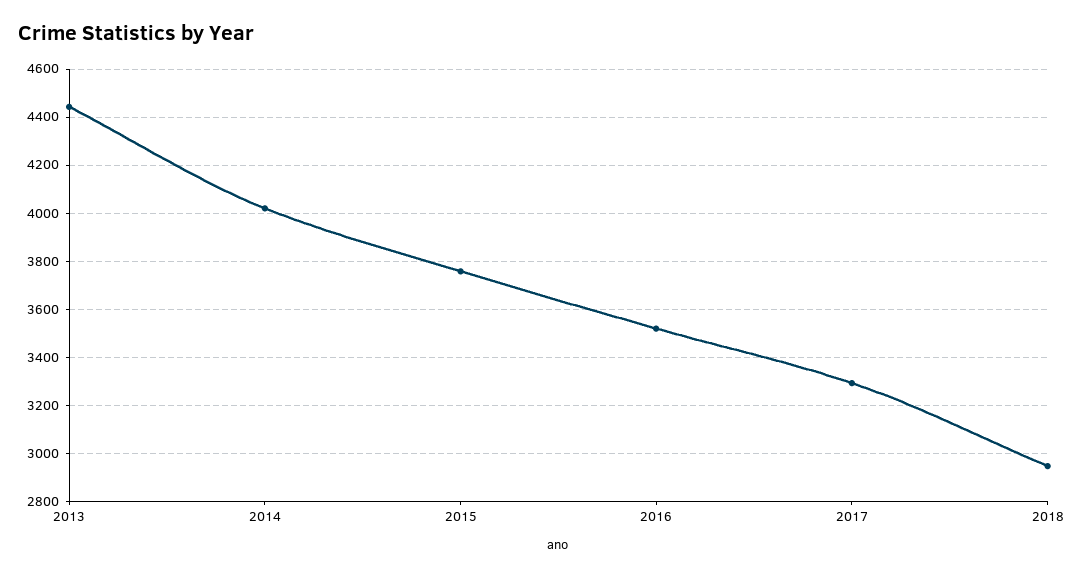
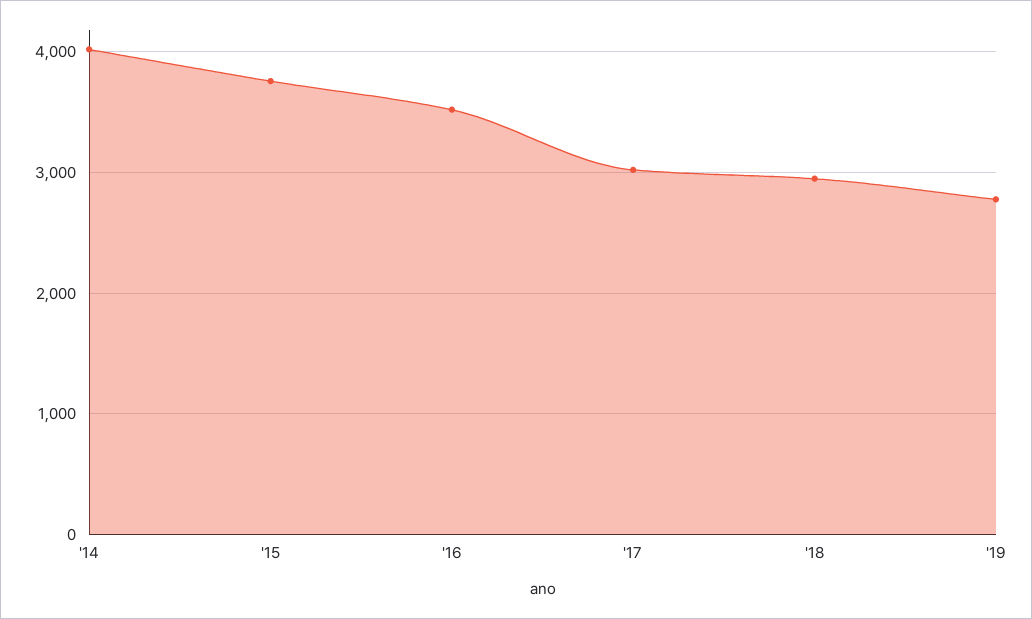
2013: 4450 -> none
2017: 3300 -> 3000
'19: none -> 2800

